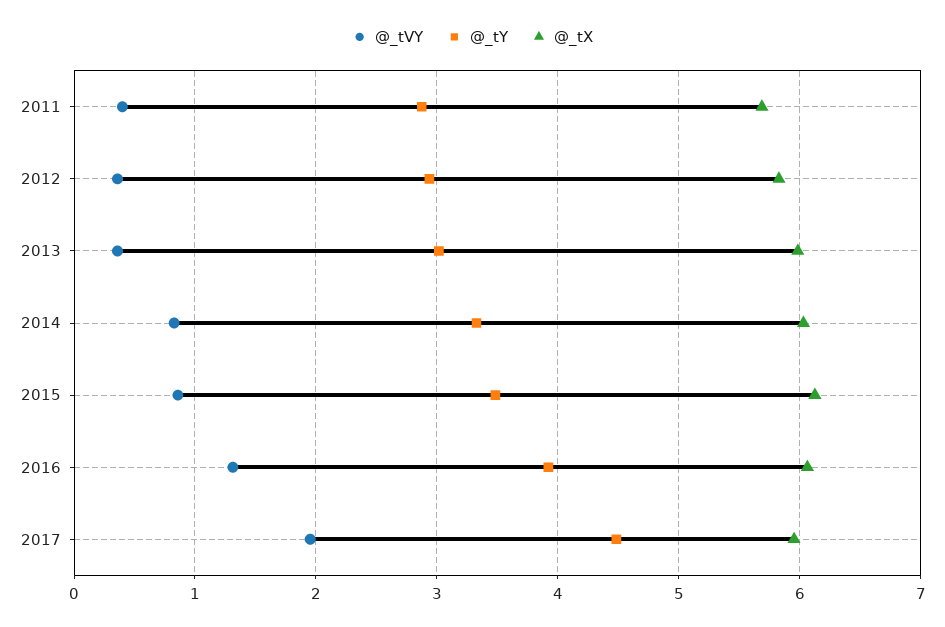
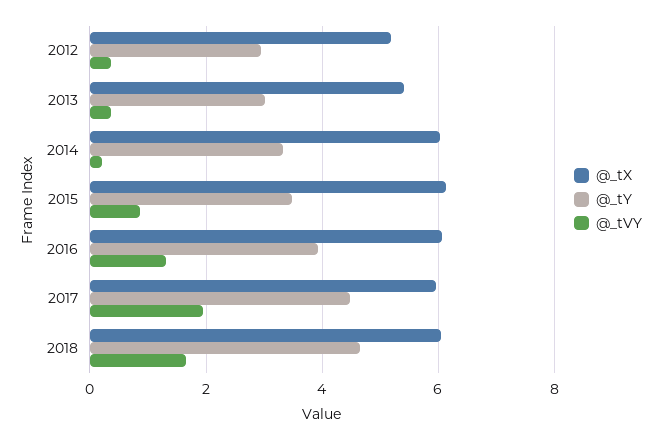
@_tVY, 2011: 0.4 -> none
@_tY, 2011: 2.9 -> none
@_tX, 2011: 5.7 -> none
@_tX, 2012: 5.8 -> 5.2
@_tX, 2013: 6 -> 5.4
@_tVY, 2014: 0.8 -> 0.2
@_tX, 2018: none -> 6
@_tY, 2018: none -> 4.6
@_tVY, 2018: none -> 1.6

